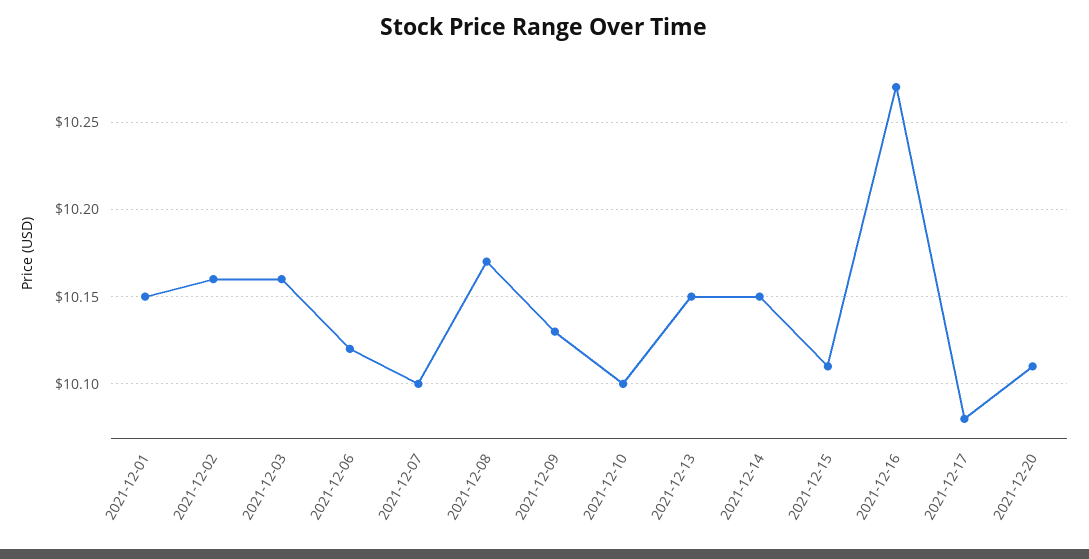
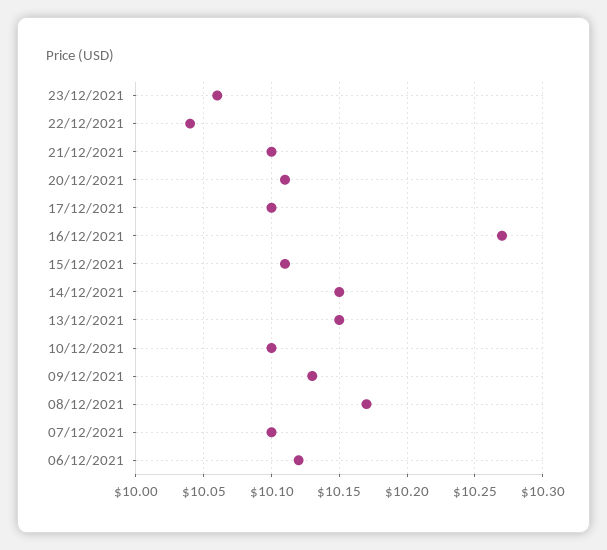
2021-12-01: 10.15 -> none
2021-12-02: 10.16 -> none
2021-12-03: 10.16 -> none
2021-12-17: 10.08 -> 10.1
23/12/2021: none -> 10.06
22/12/2021: none -> 10.04
21/12/2021: none -> 10.1

